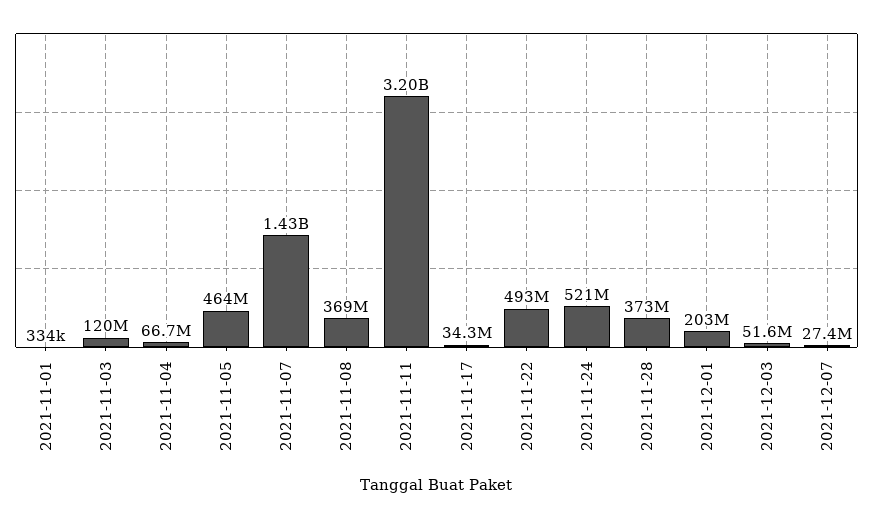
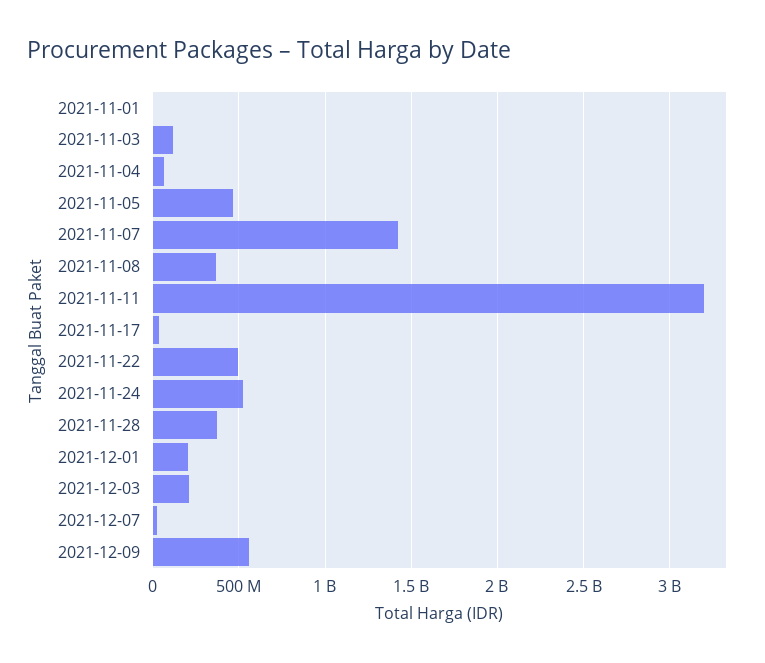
2021-12-03: 51600000 -> 200000000
2021-12-09: none -> 550000000

